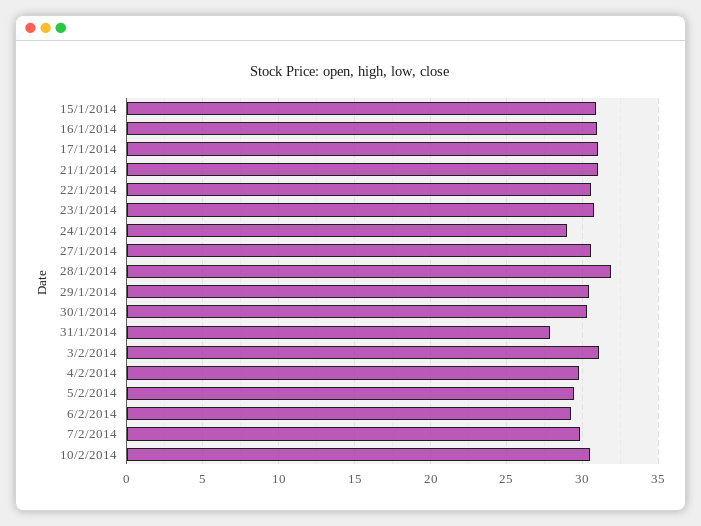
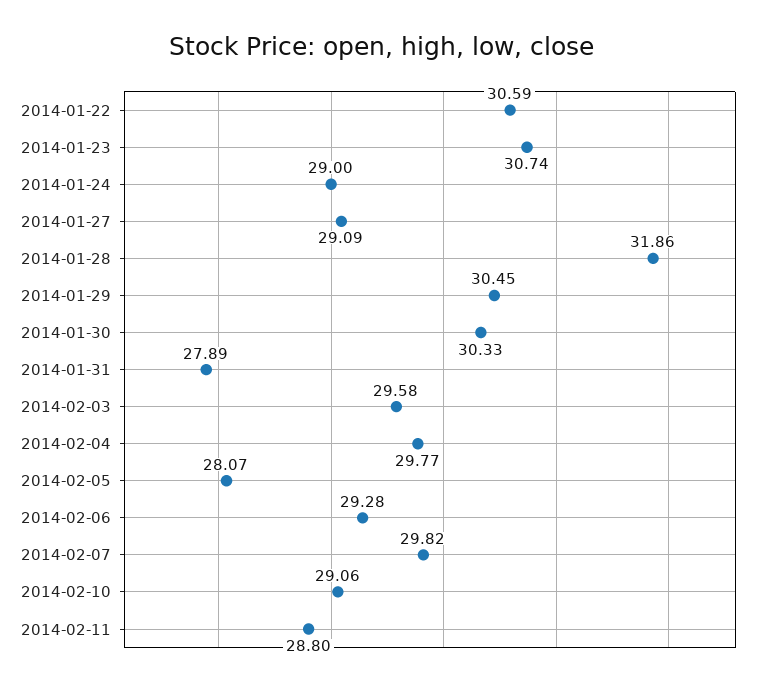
15/1/2014: 31 -> none
16/1/2014: 31 -> none
17/1/2014: 31 -> none
21/1/2014: 31 -> none
27/1/2014: 30.5 -> 29.09
3/2/2014: 31 -> 29.58
5/2/2014: 29.5 -> 28.07
10/2/2014: 30.5 -> 29.06
2014-02-11: none -> 28.8

